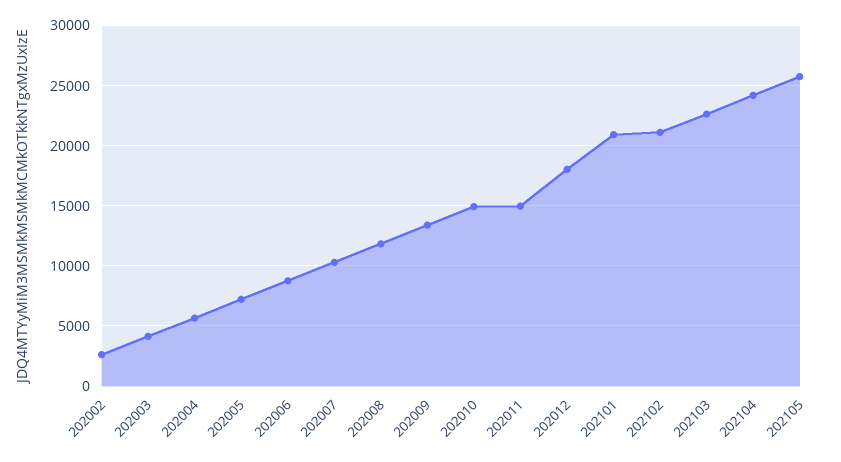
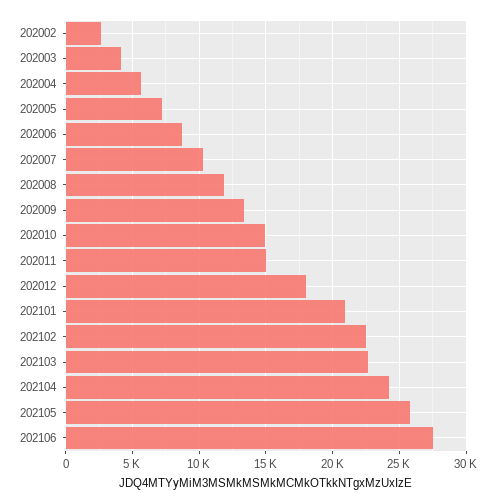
202102: 21000 -> 22500
202106: none -> 27500

